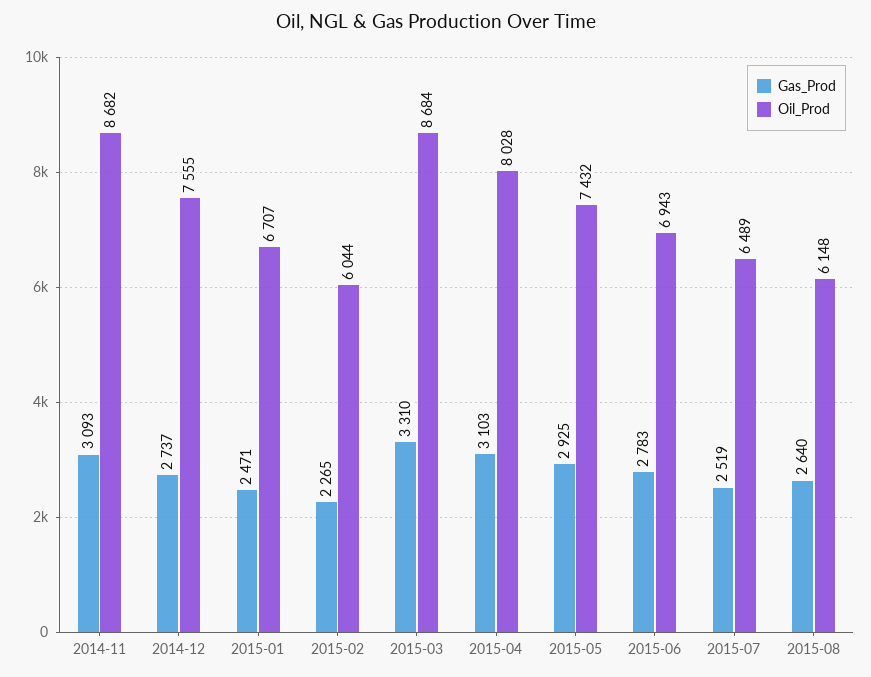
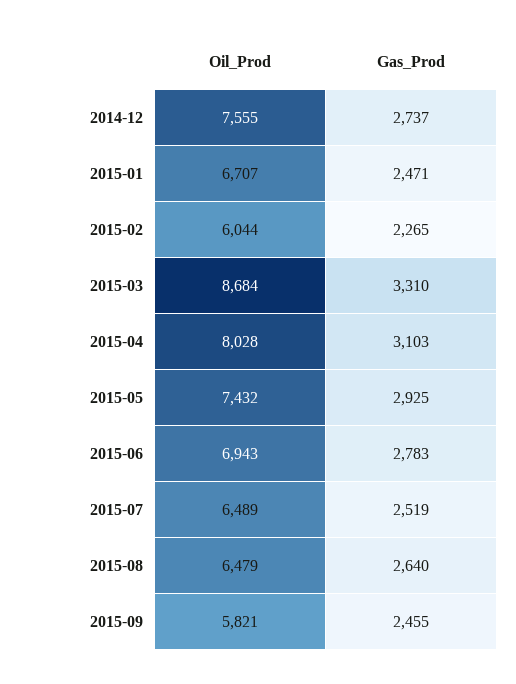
Gas_Prod, 2014-11: 3093 -> none
Oil_Prod, 2014-11: 8682 -> none
Oil_Prod, 2015-08: 6148 -> 6479
Oil_Prod, 2015-09: none -> 5821
Gas_Prod, 2015-09: none -> 2455

